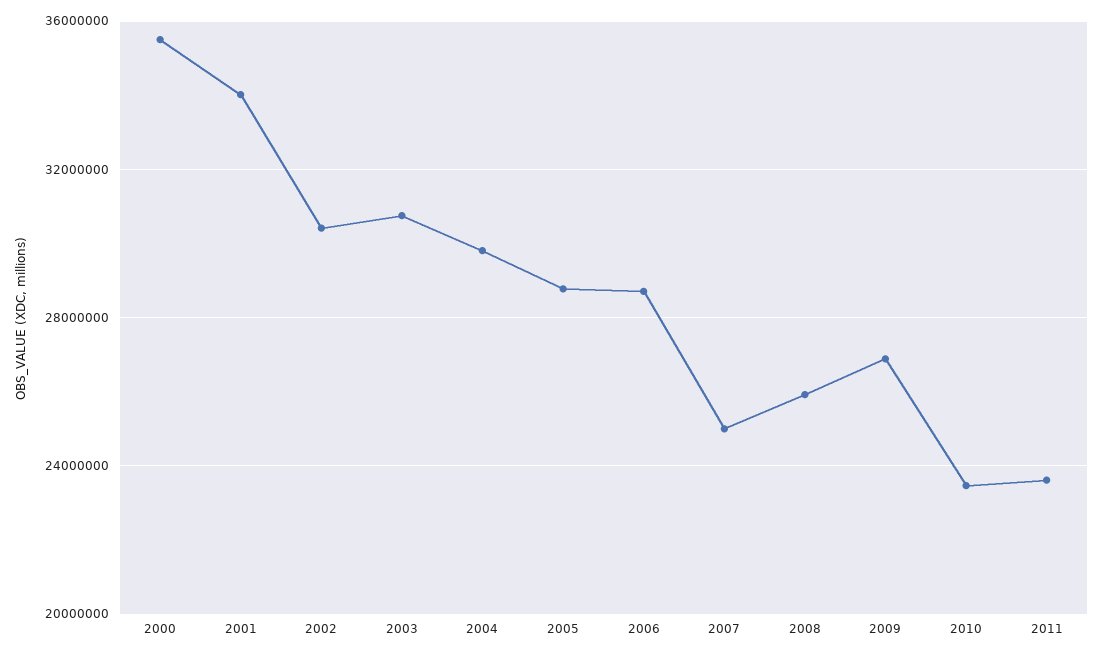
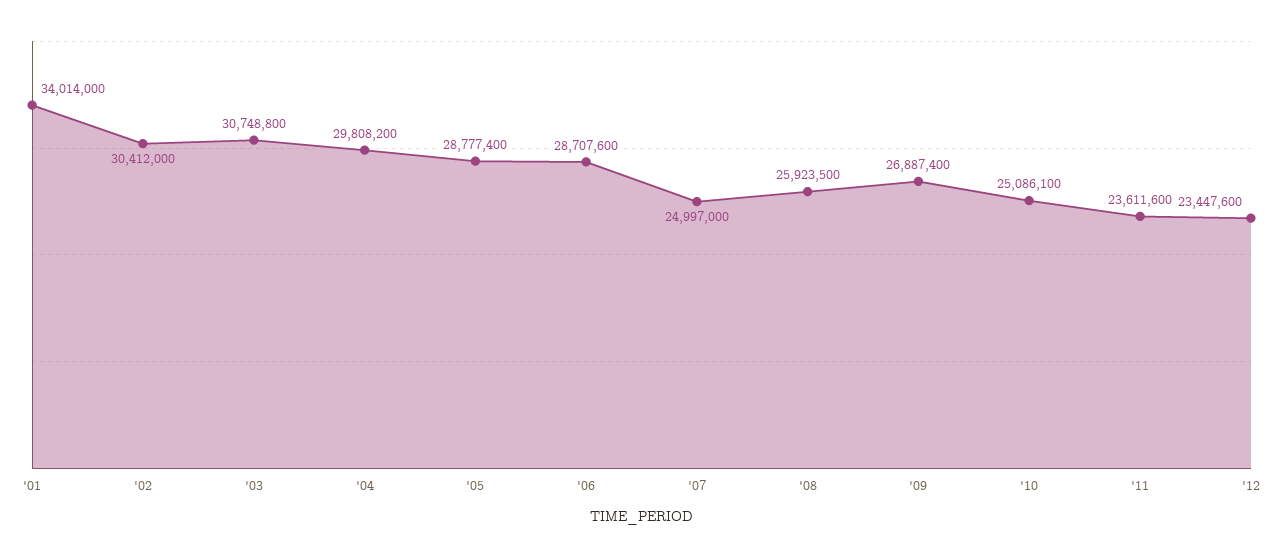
2000: 35500000 -> none
2010: 23500000 -> 25086100
'12: none -> 23447600

